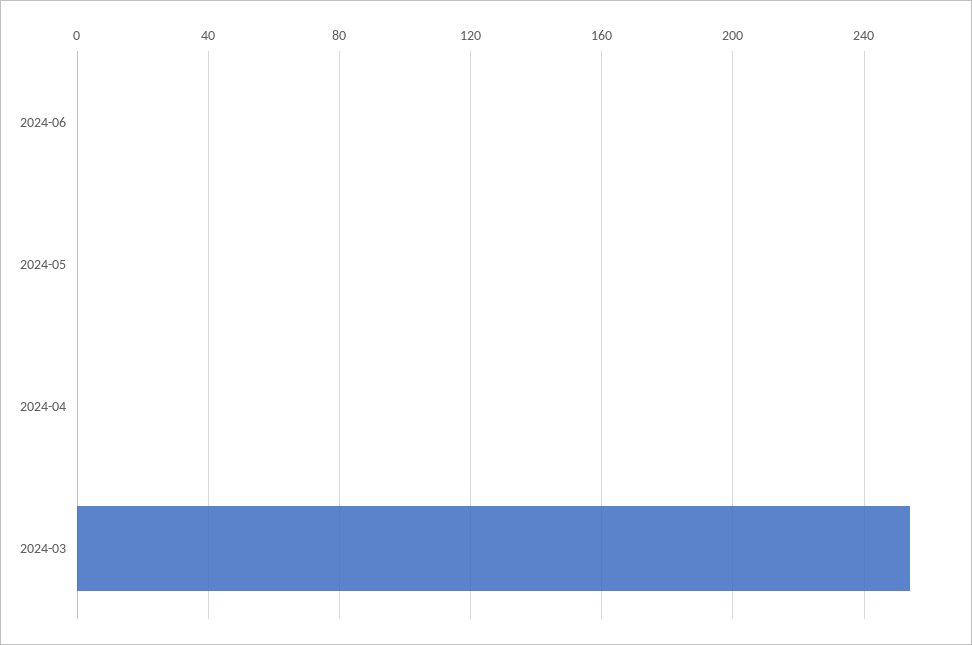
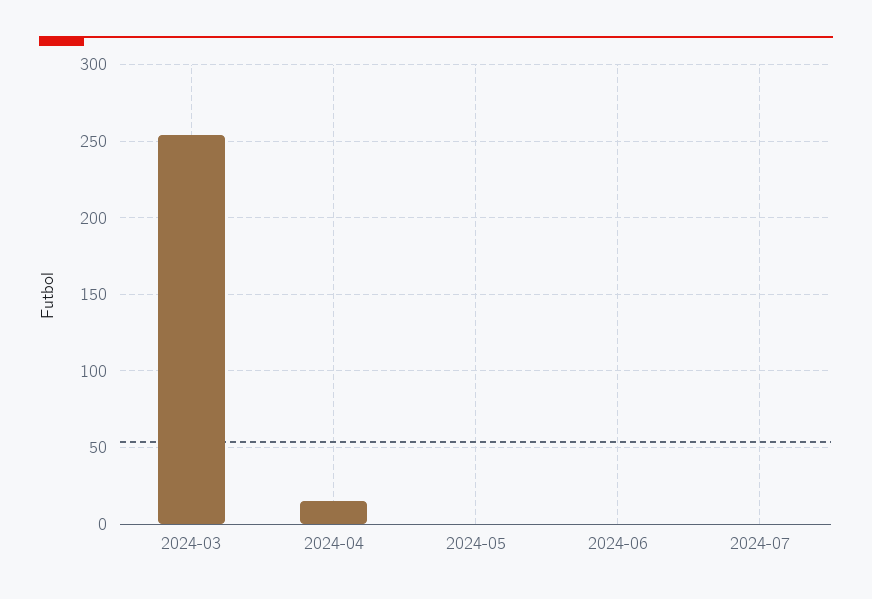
2024-04: 0 -> 15
2024-07: none -> 0

